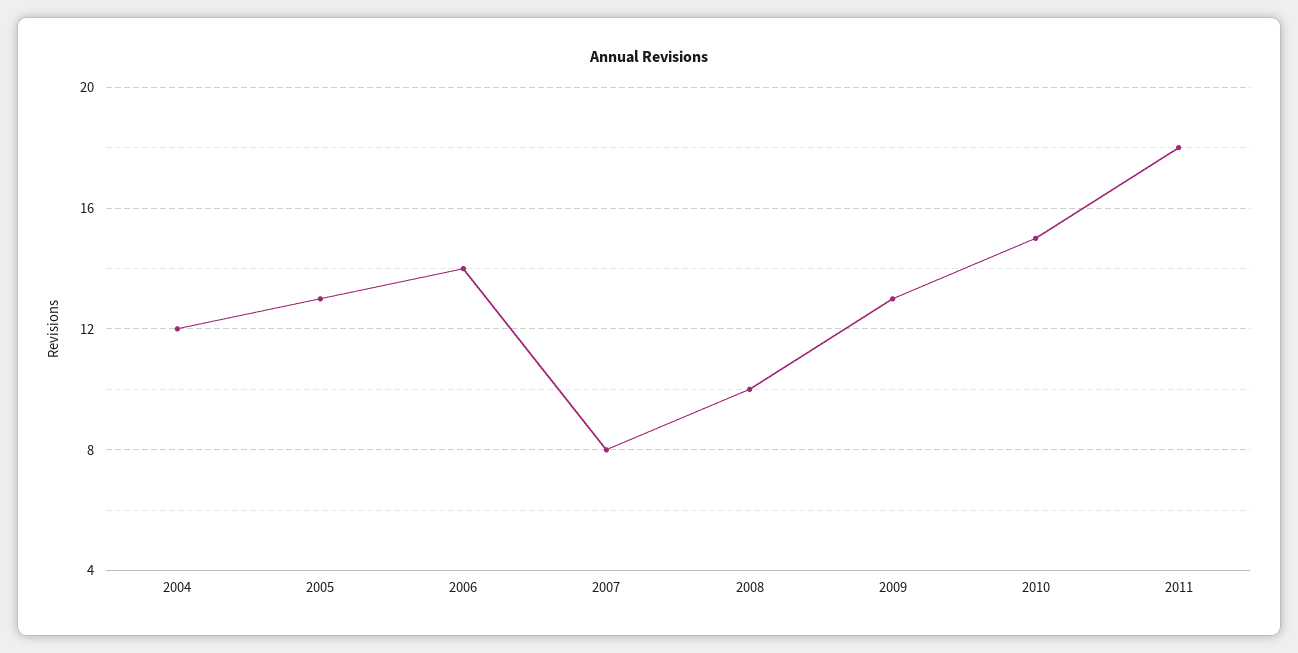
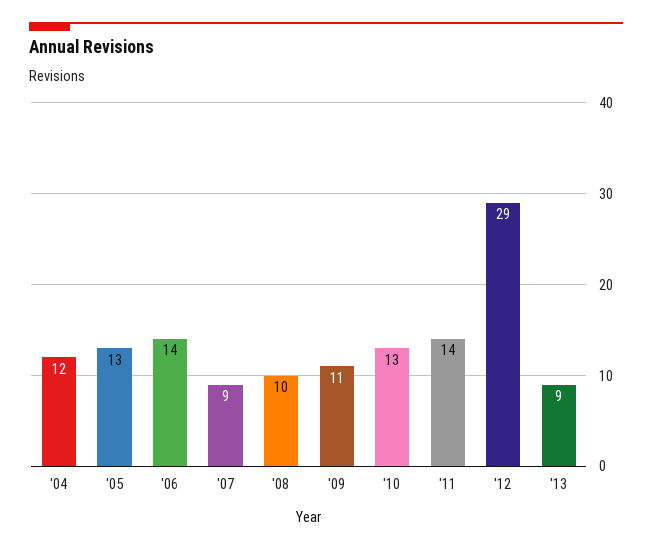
2007: 8 -> 9
2009: 13 -> 11
2010: 15 -> 13
2011: 18 -> 14
'12: none -> 29
'13: none -> 9

